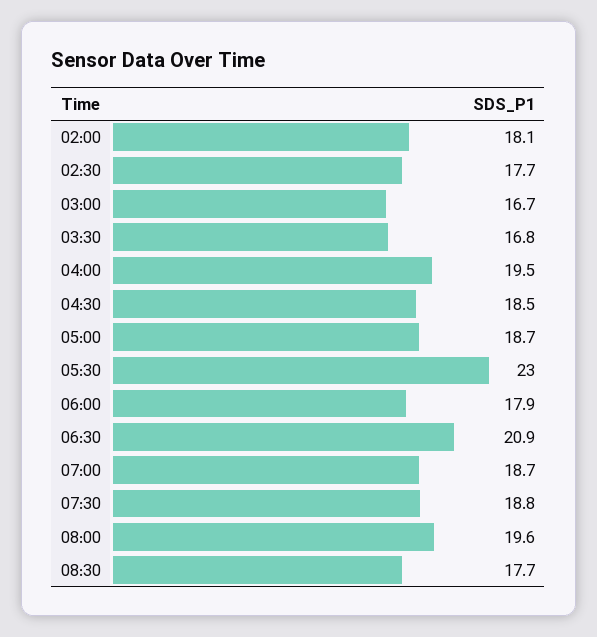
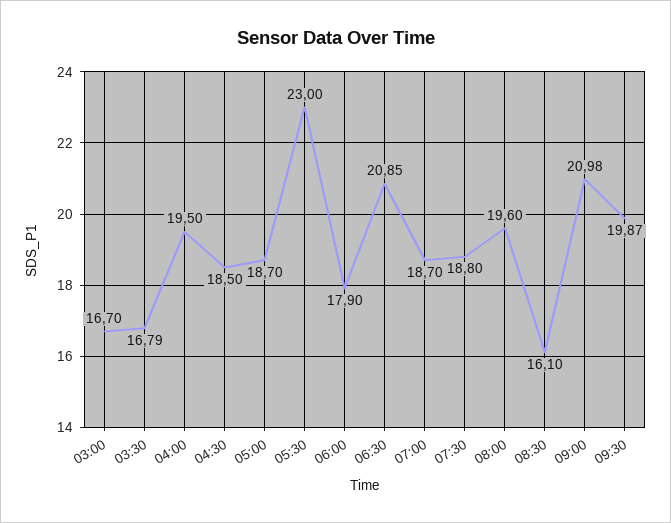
02:00: 18.1 -> none
02:30: 17.7 -> none
08:30: 17.7 -> 16.1
09:00: none -> 20.98
09:30: none -> 19.87

